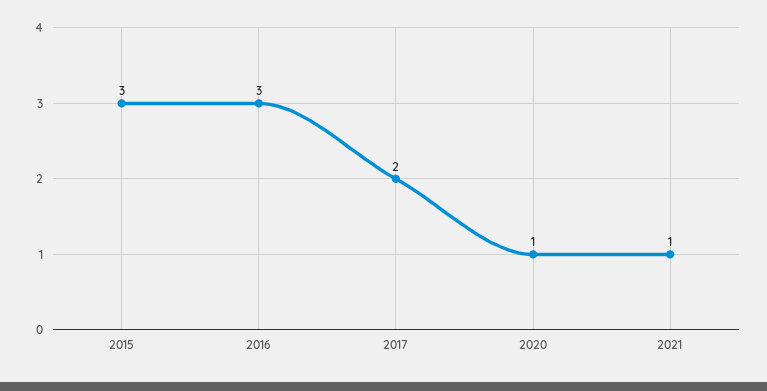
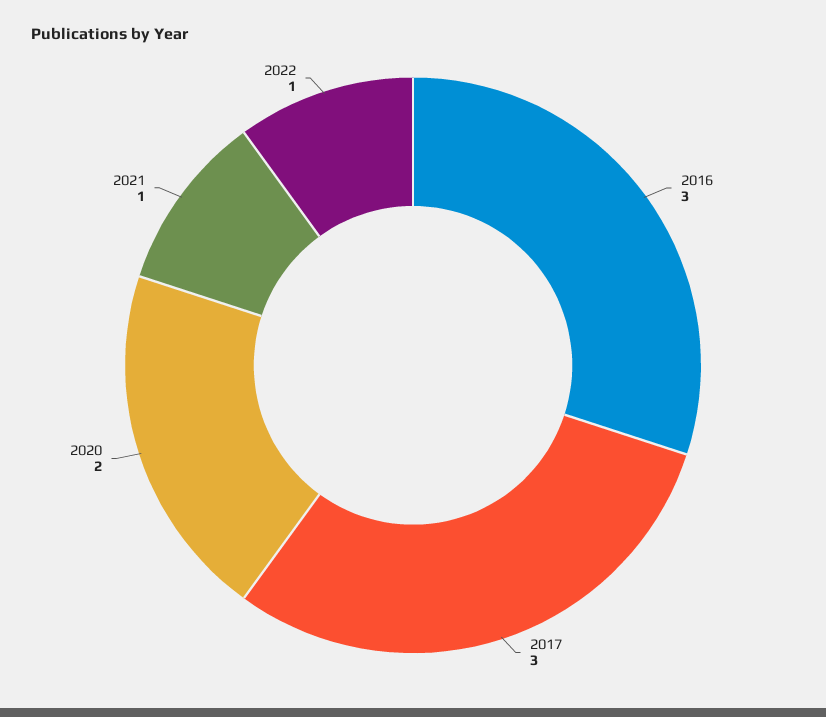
2015: 3 -> none
2017: 2 -> 3
2020: 1 -> 2
2022: none -> 1

